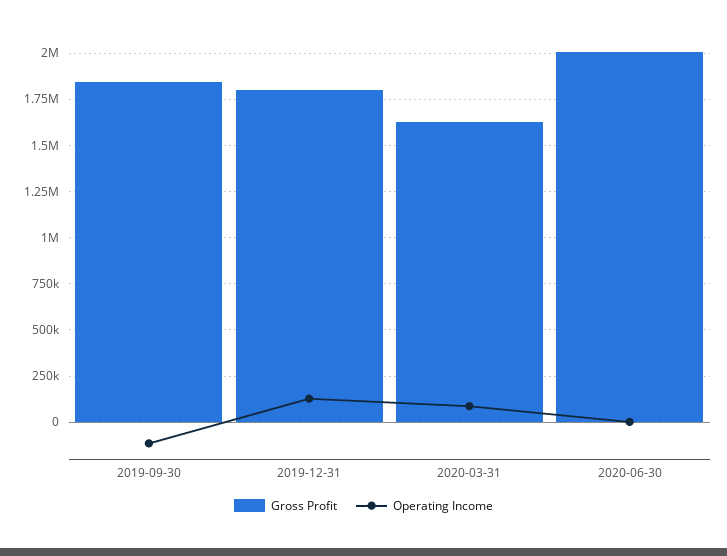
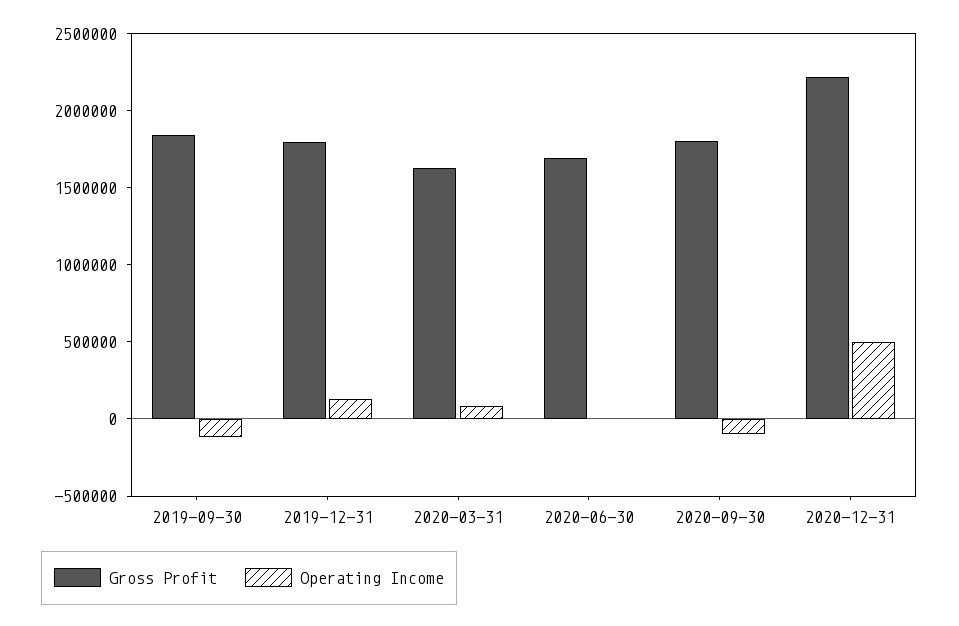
Gross Profit, 2020-06-30: 2000000 -> 1700000
Gross Profit, 2020-09-30: none -> 1800000
Operating Income, 2020-09-30: none -> -100000
Gross Profit, 2020-12-31: none -> 2200000
Operating Income, 2020-12-31: none -> 500000

